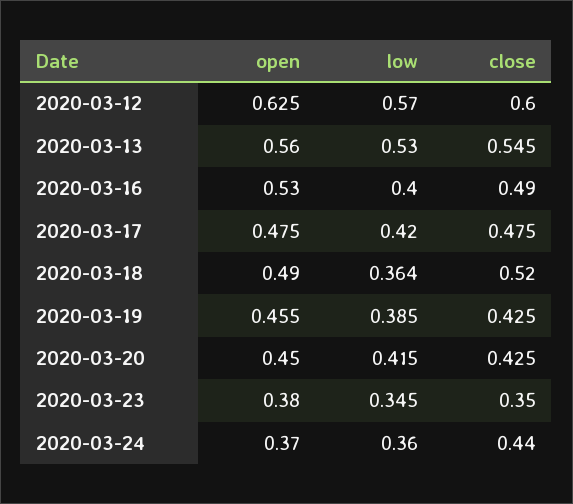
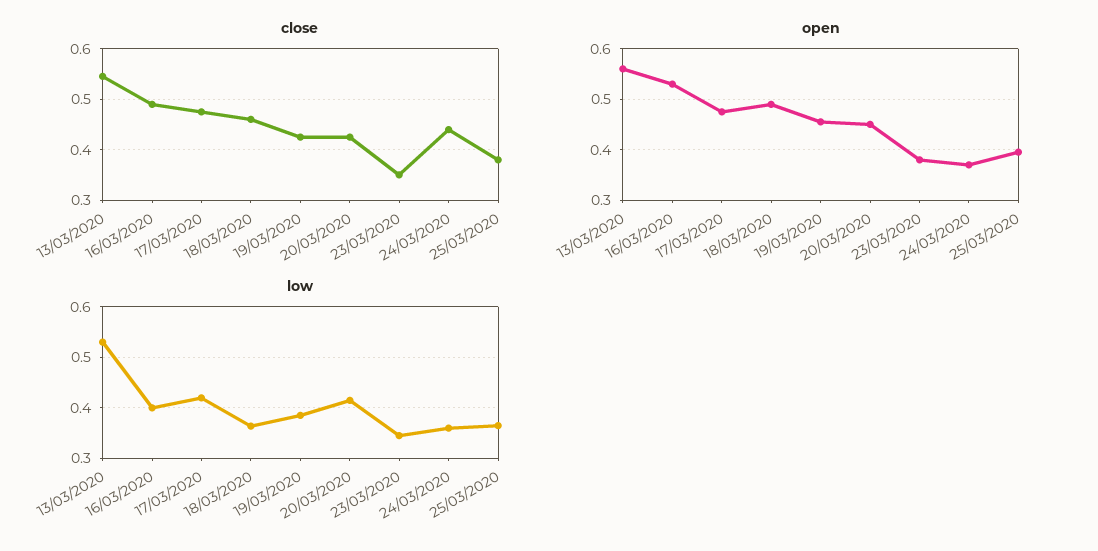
open, 2020-03-12: 0.625 -> none
low, 2020-03-12: 0.57 -> none
close, 2020-03-12: 0.6 -> none
close, 2020-03-18: 0.52 -> 0.46
close, 25/03/2020: none -> 0.38
open, 25/03/2020: none -> 0.4
low, 25/03/2020: none -> 0.36

